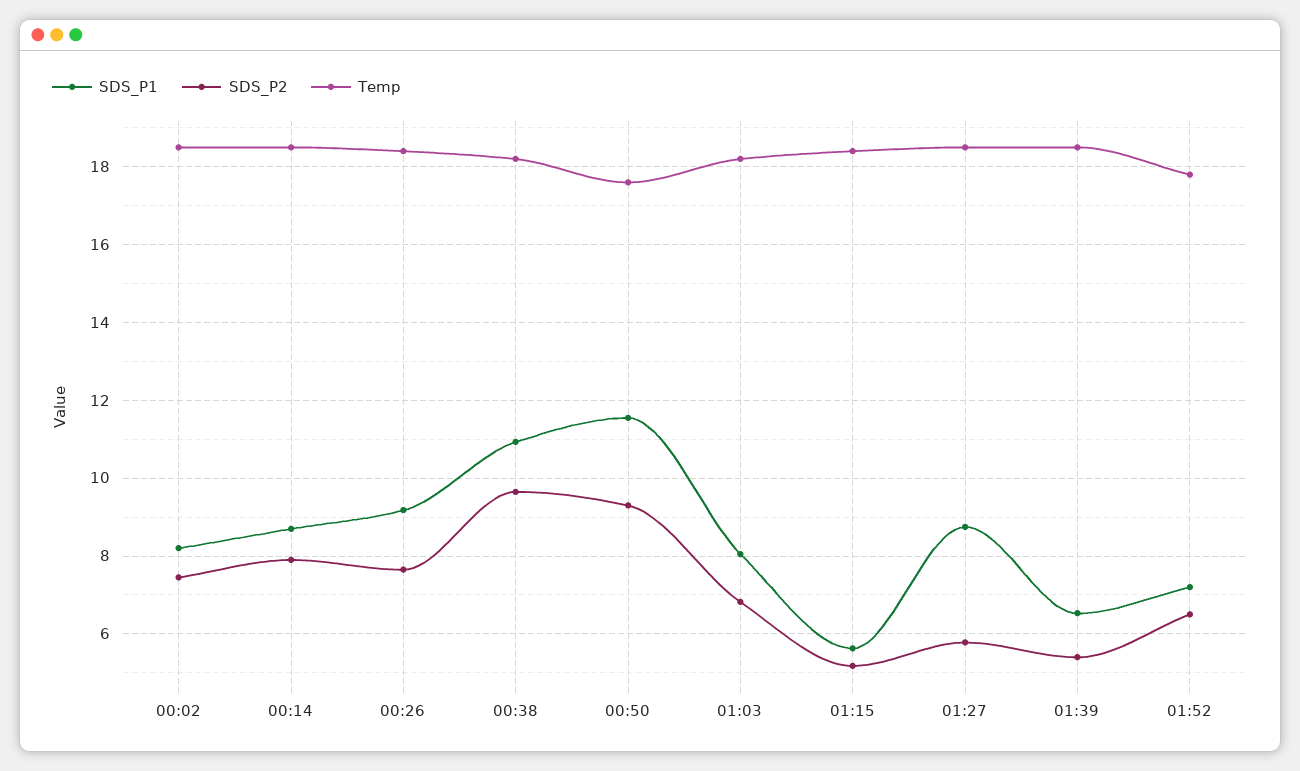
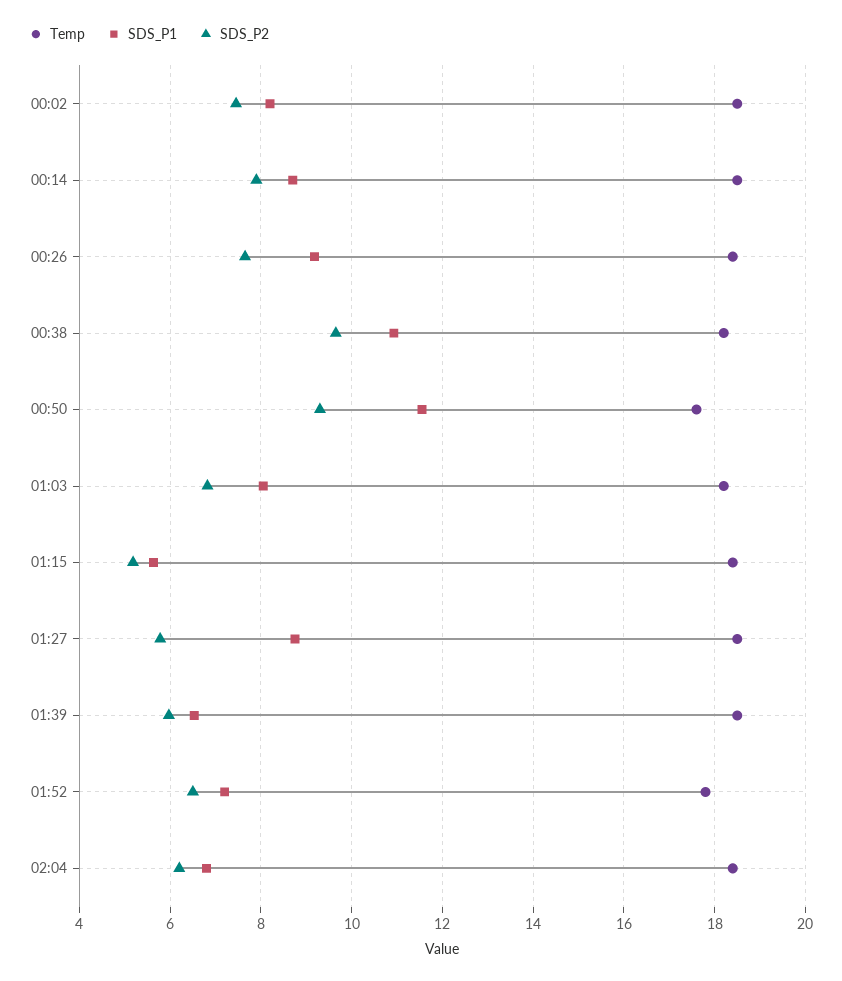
SDS_P2, 01:39: 5.4 -> 6
Temp, 02:04: none -> 18.4
SDS_P1, 02:04: none -> 6.8
SDS_P2, 02:04: none -> 6.2

